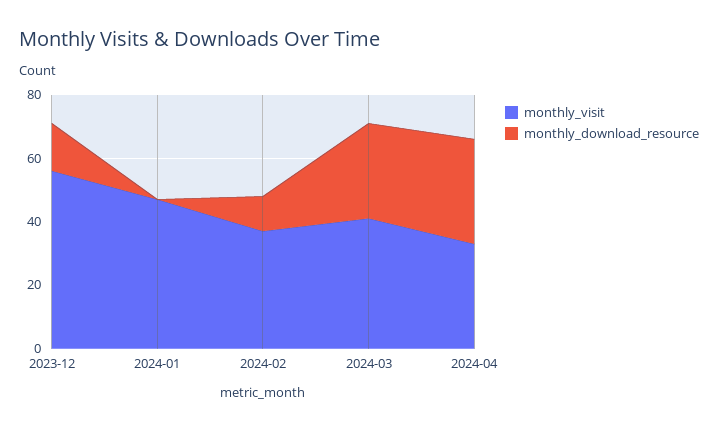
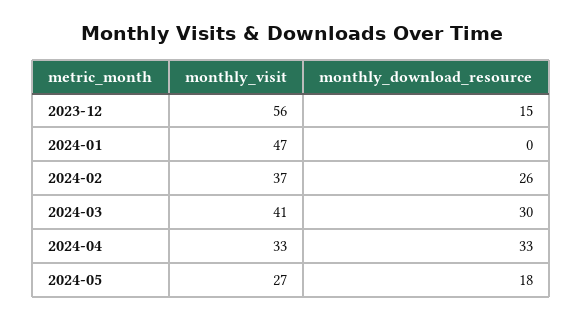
monthly_download_resource, 2024-02: 10 -> 26
monthly_visit, 2024-05: none -> 27
monthly_download_resource, 2024-05: none -> 18

